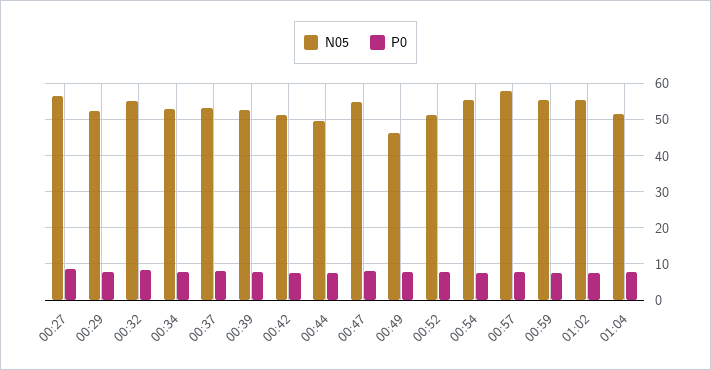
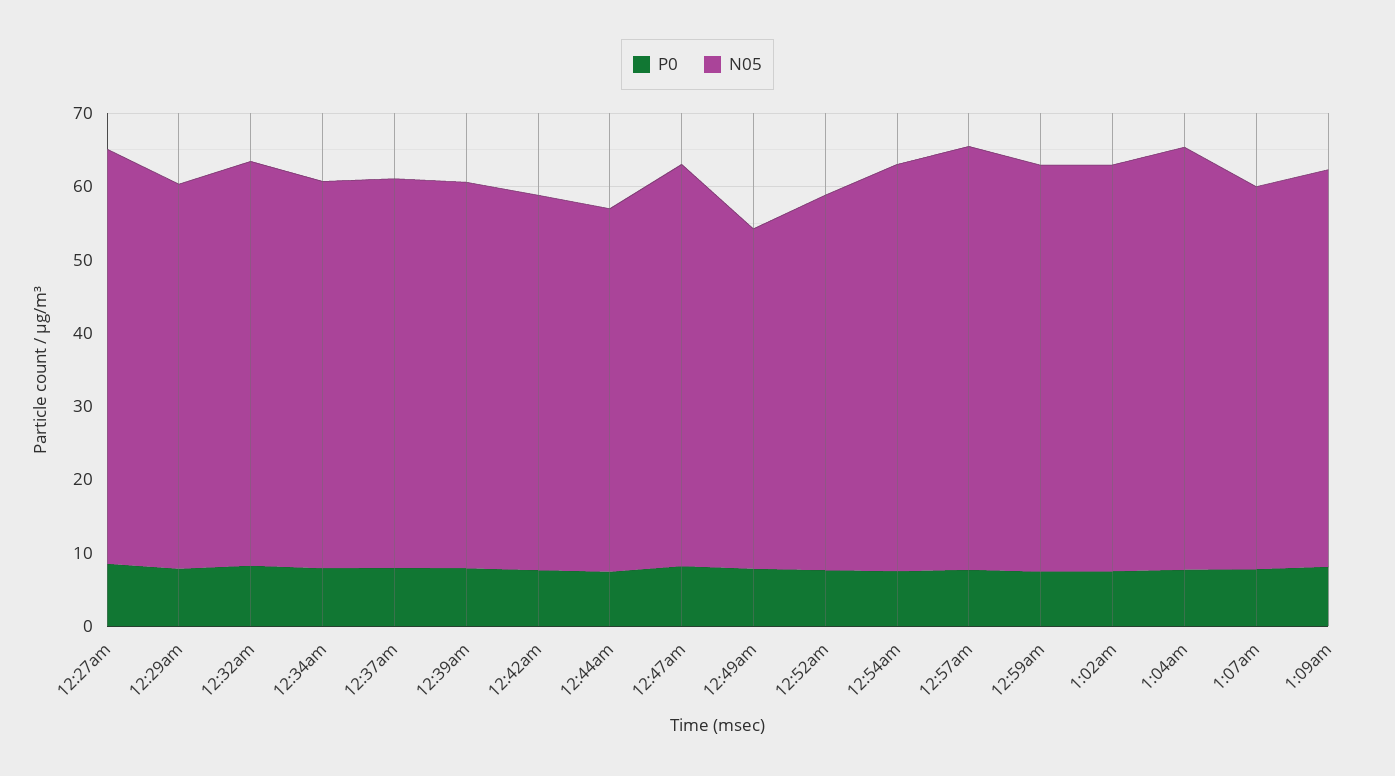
N05, 01:04: 52 -> 58
P0, 1:07am: none -> 8
N05, 1:07am: none -> 52
P0, 1:09am: none -> 8
N05, 1:09am: none -> 54

